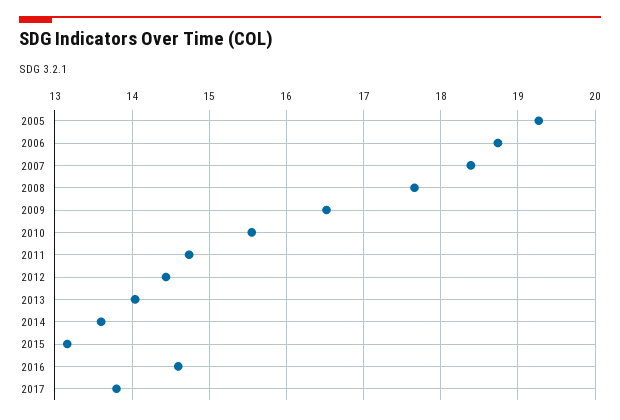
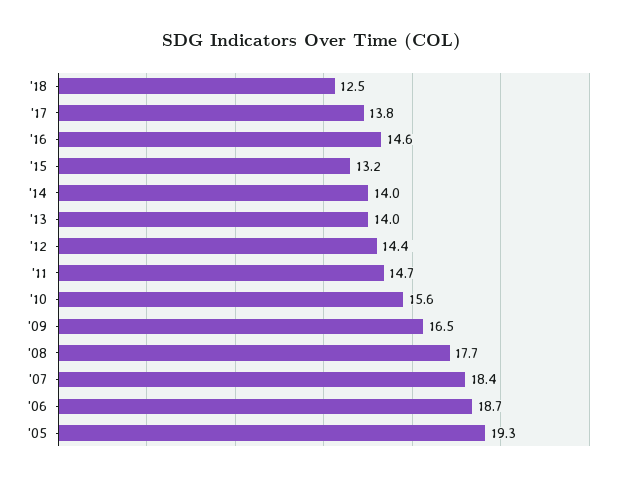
2014: 13.6 -> 14
'18: none -> 12.5

